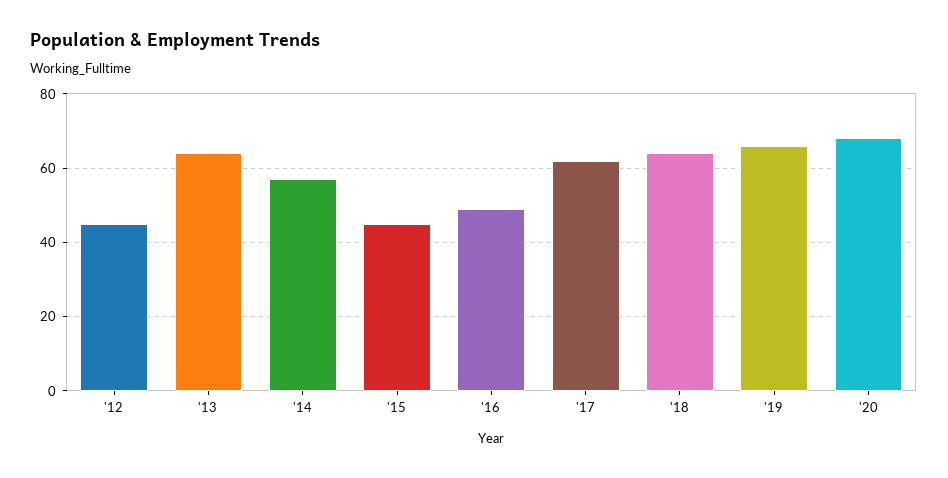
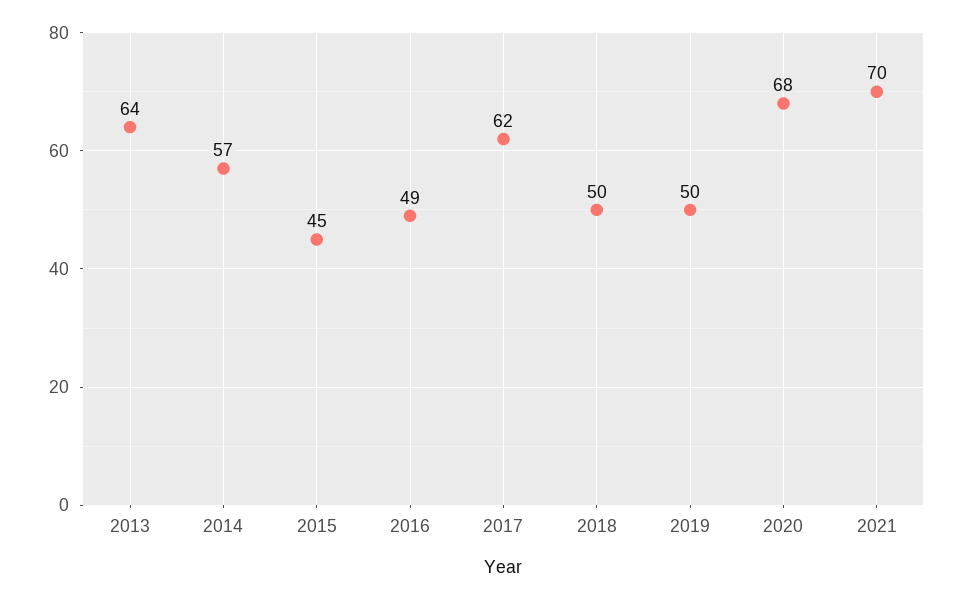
'12: 45 -> none
'18: 65 -> 50
'19: 65 -> 50
2021: none -> 70

